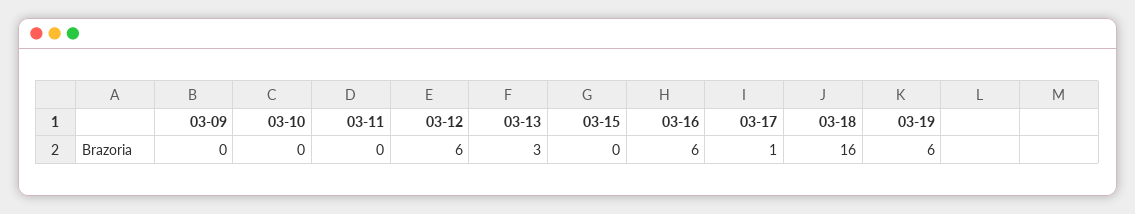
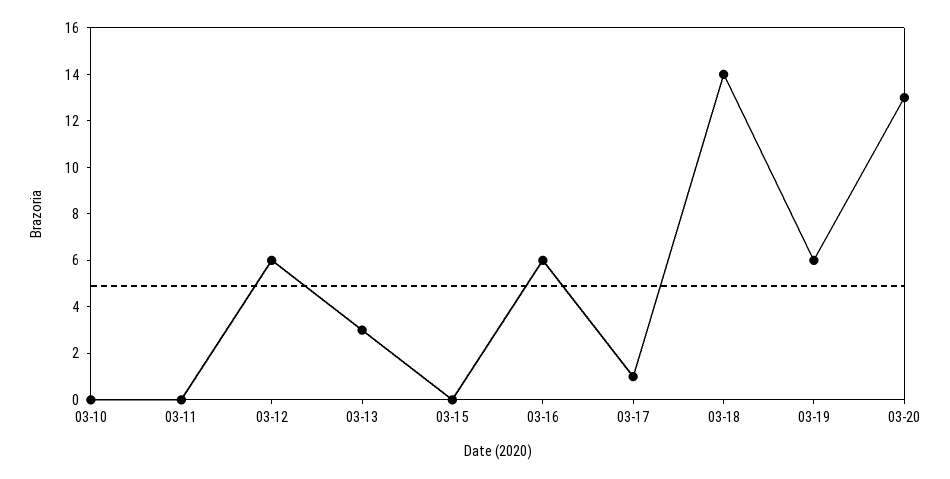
03-09: 0 -> none
03-18: 16 -> 14
03-20: none -> 13

